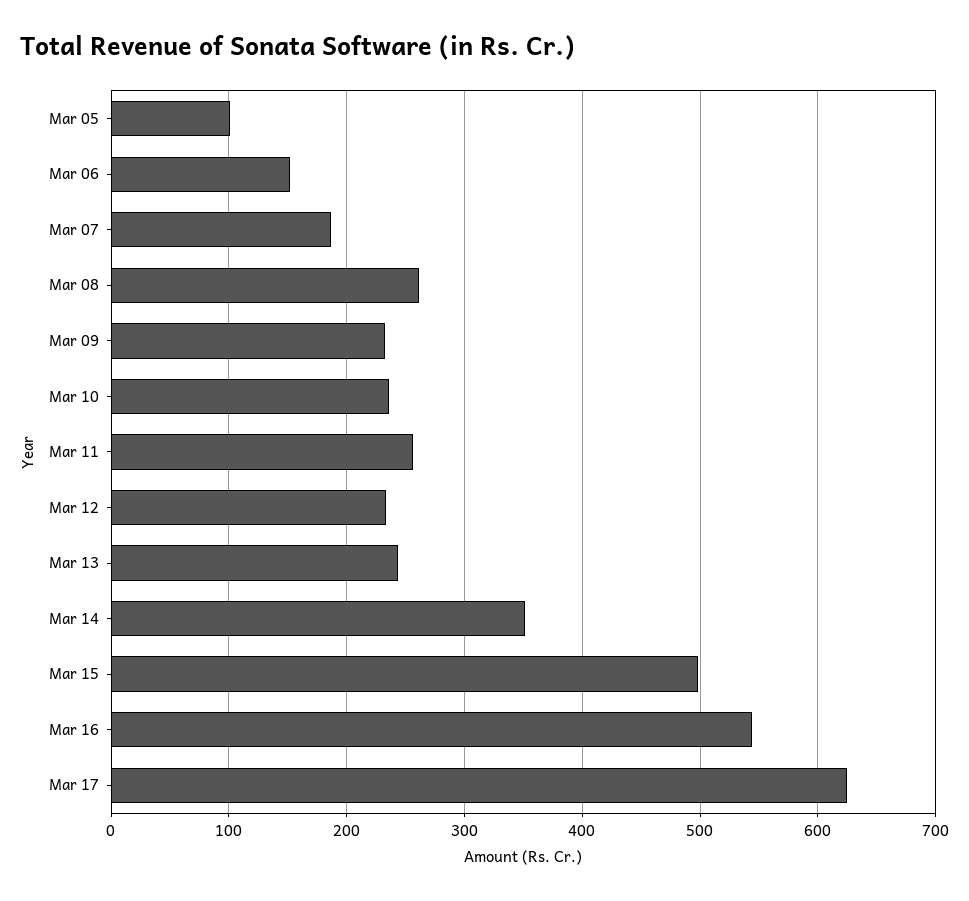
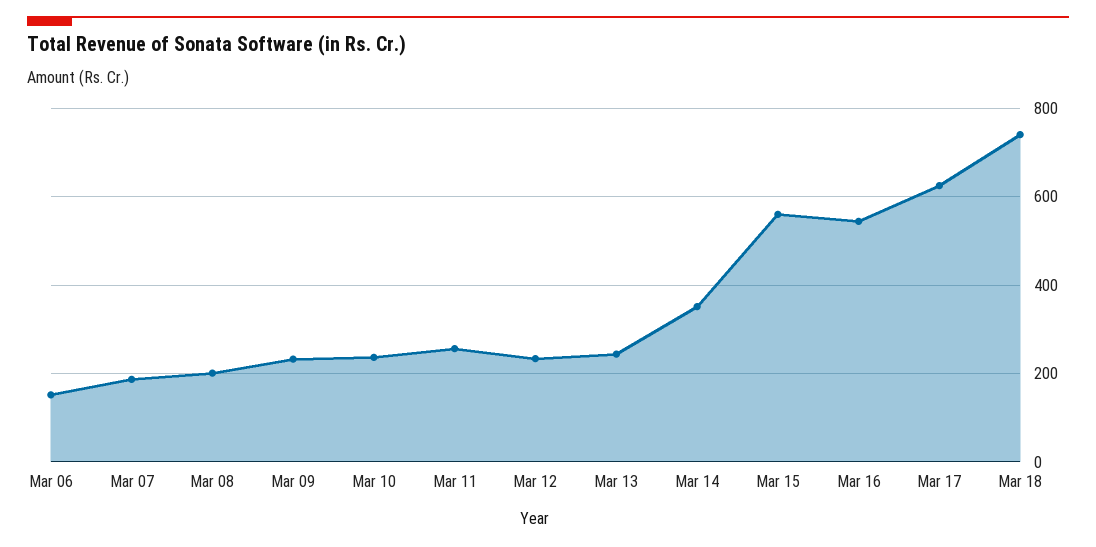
Mar 05: 100 -> none
Mar 08: 260 -> 200
Mar 15: 500 -> 560
Mar 18: none -> 740

